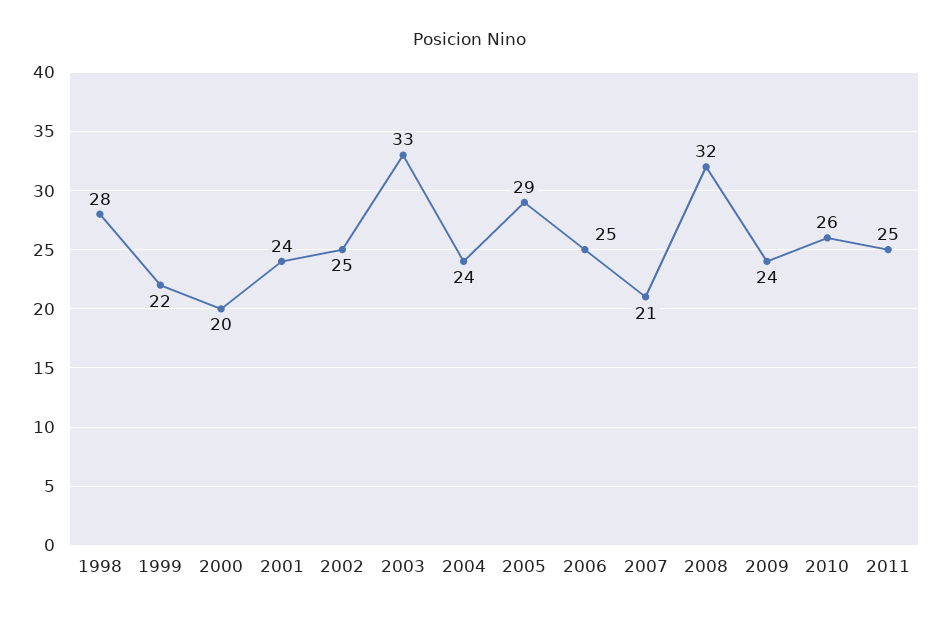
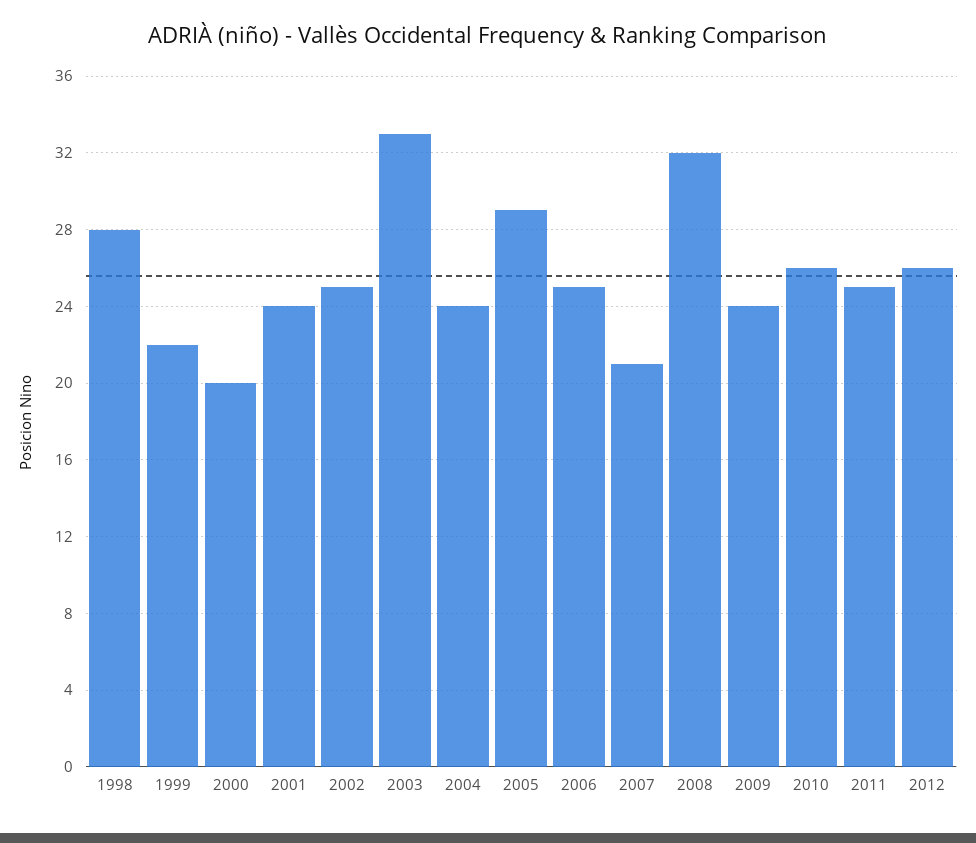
2012: none -> 26

